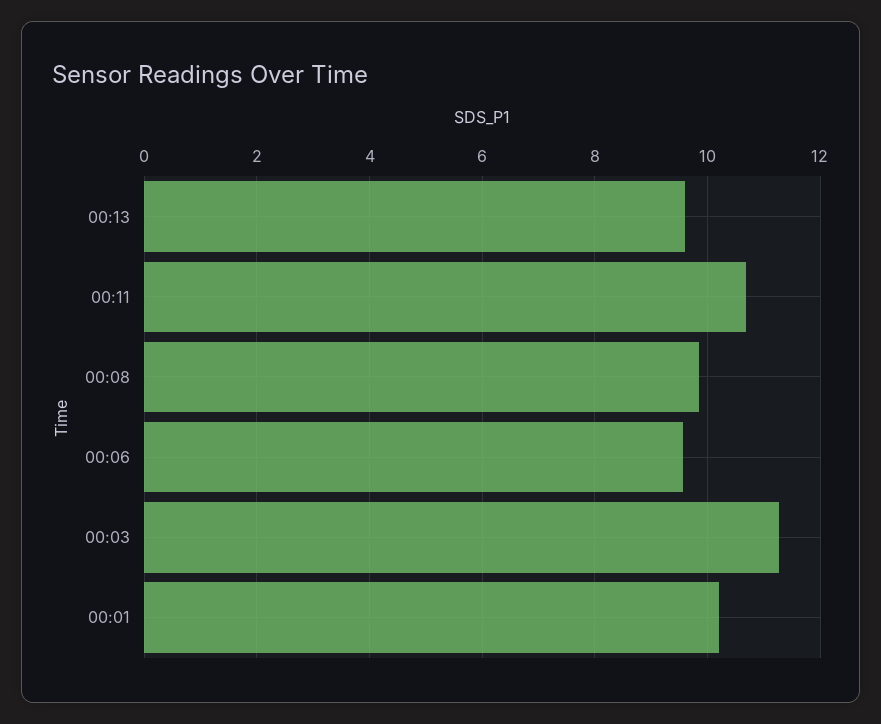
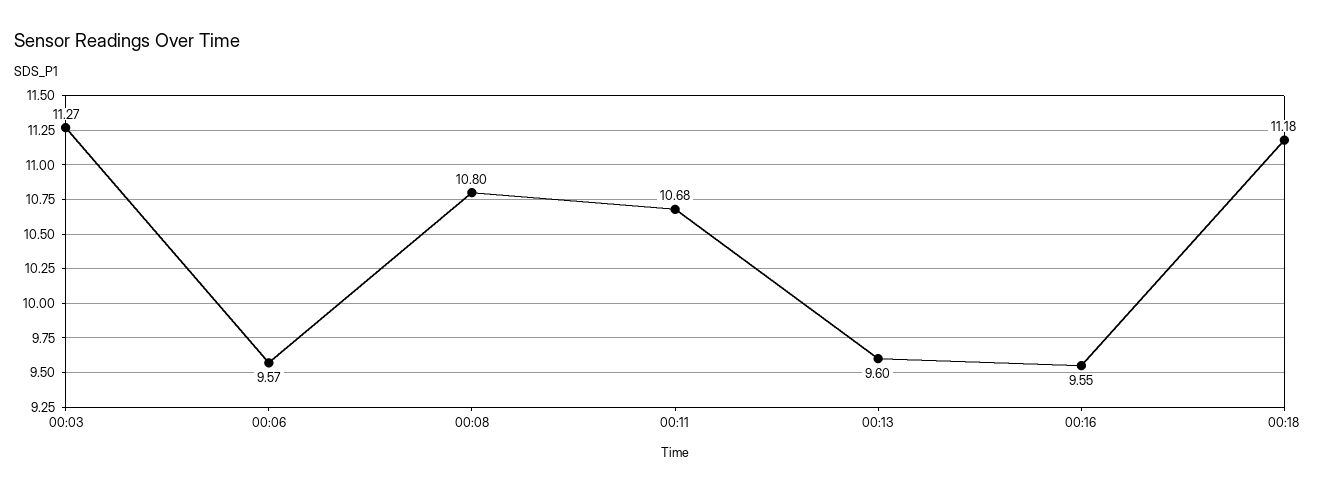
00:08: 9.8 -> 10.8
00:01: 10.2 -> none
00:16: none -> 9.55
00:18: none -> 11.18

